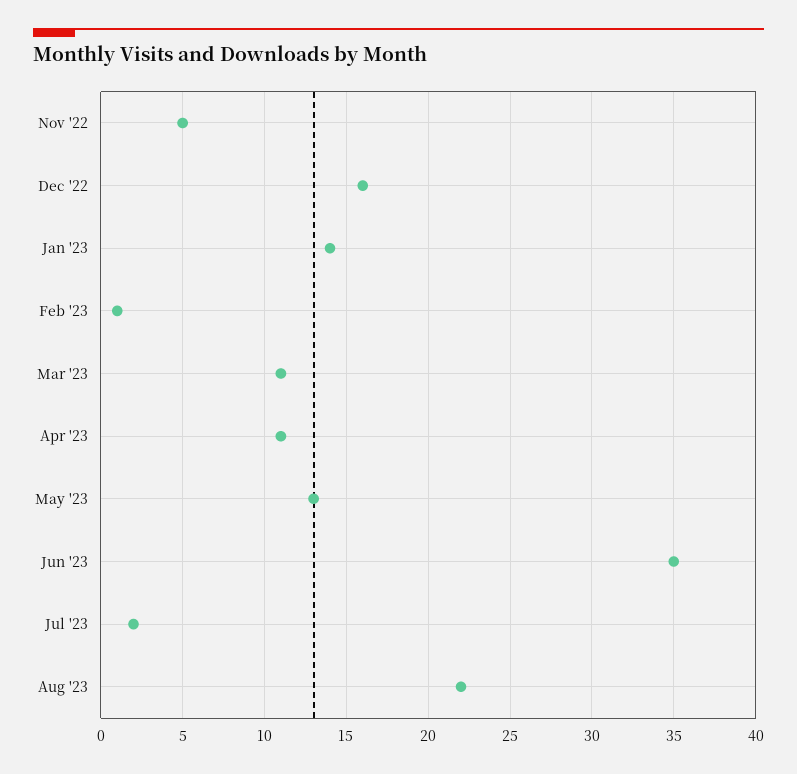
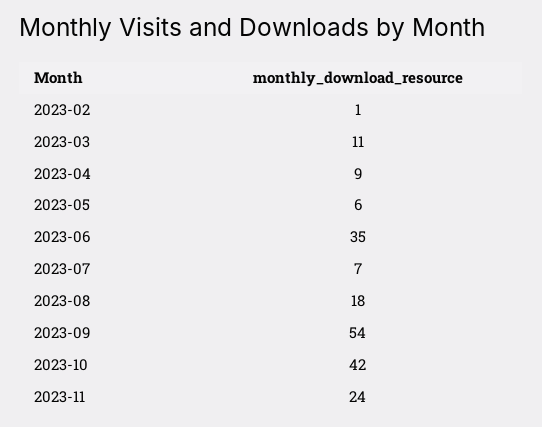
Nov '22: 5 -> none
Dec '22: 16 -> none
Jan '23: 14 -> none
Apr '23: 11 -> 9
May '23: 13 -> 6
Jul '23: 2 -> 7
Aug '23: 22 -> 18
2023-09: none -> 54
2023-10: none -> 42
2023-11: none -> 24

